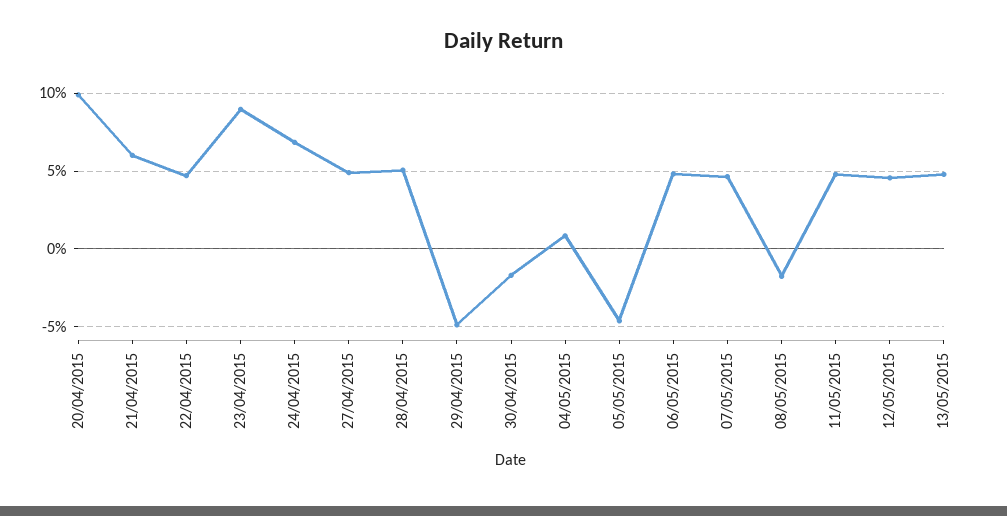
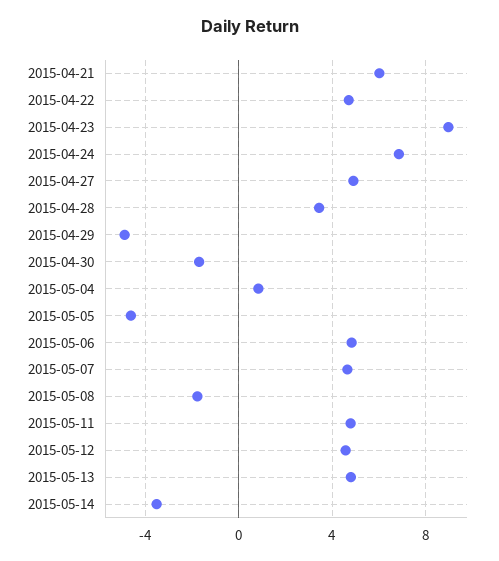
20/04/2015: 10 -> none
28/04/2015: 5 -> 3.5
2015-05-14: none -> -3.5

